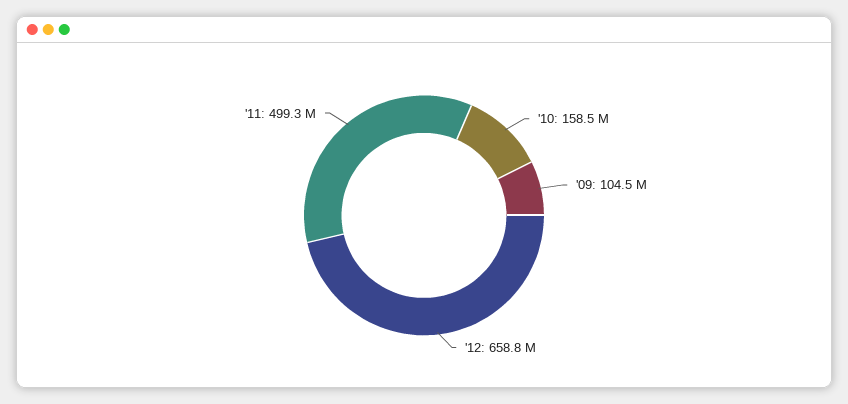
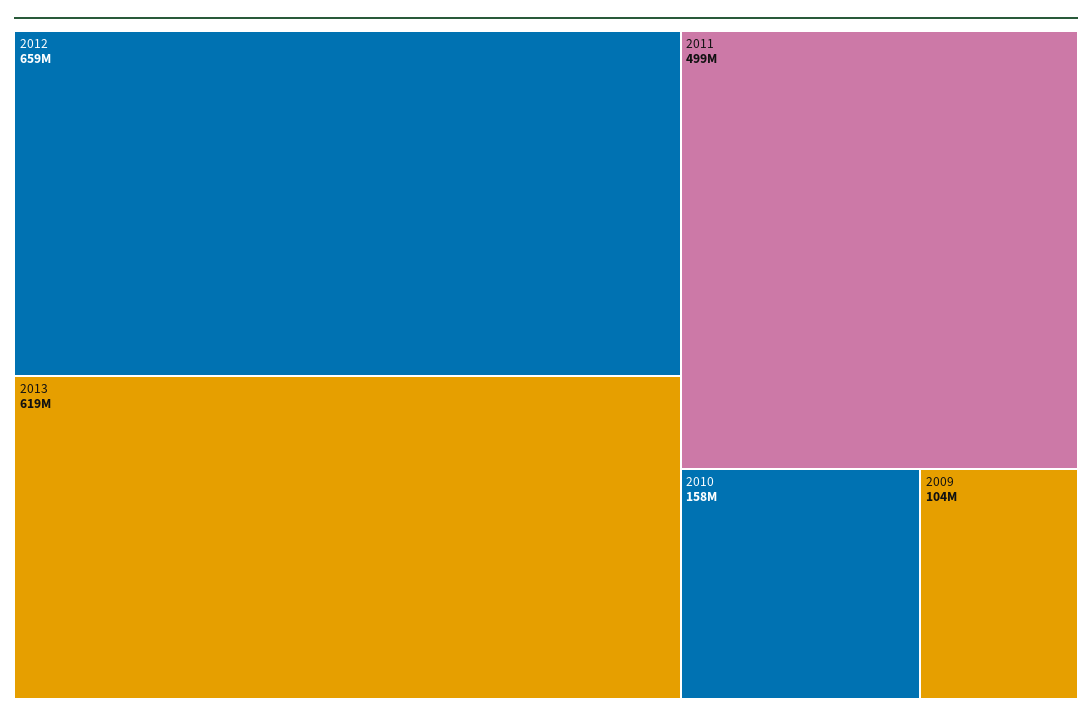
2013: none -> 619000000

